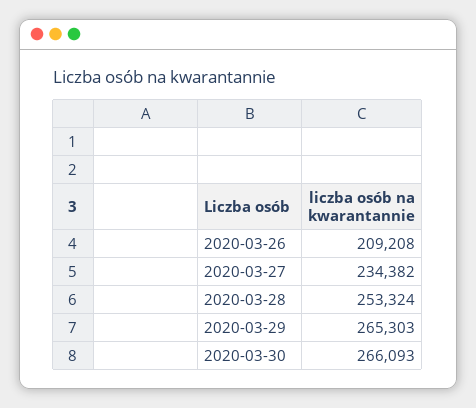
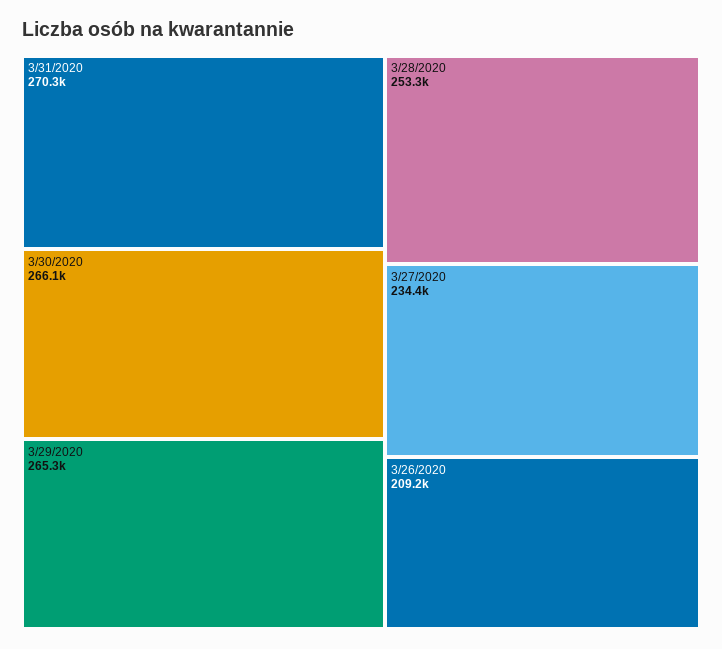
3/31/2020: none -> 270300

